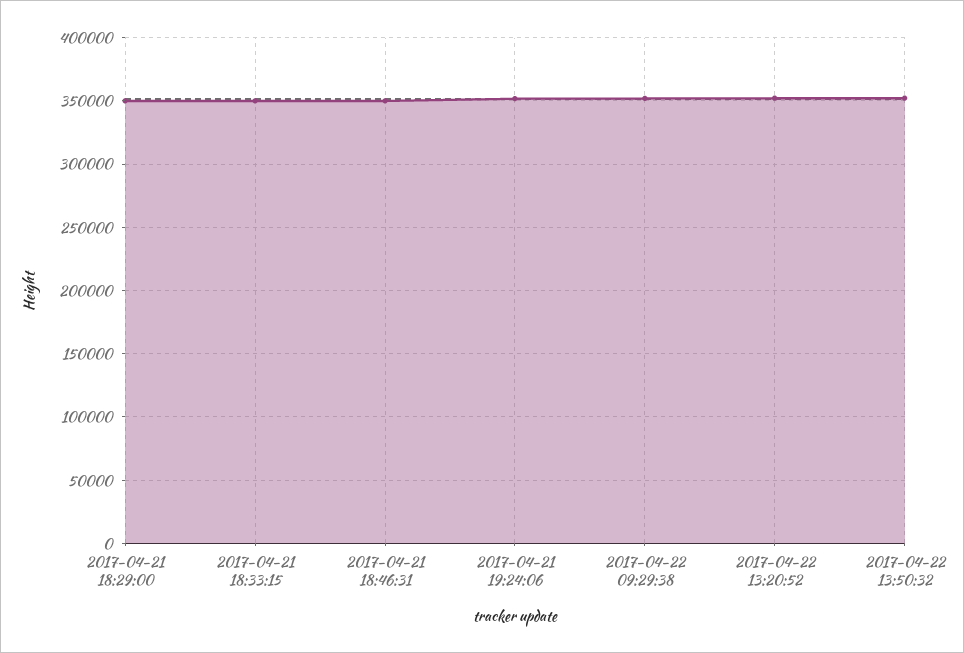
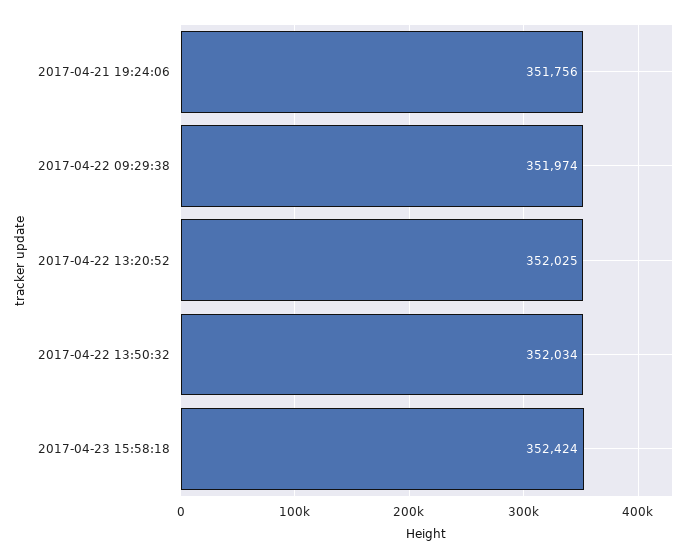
2017-04-21 18:29:00: 350000 -> none
2017-04-21 18:33:15: 350000 -> none
2017-04-21 18:46:31: 350000 -> none
2017-04-23 15:58:18: none -> 352424

